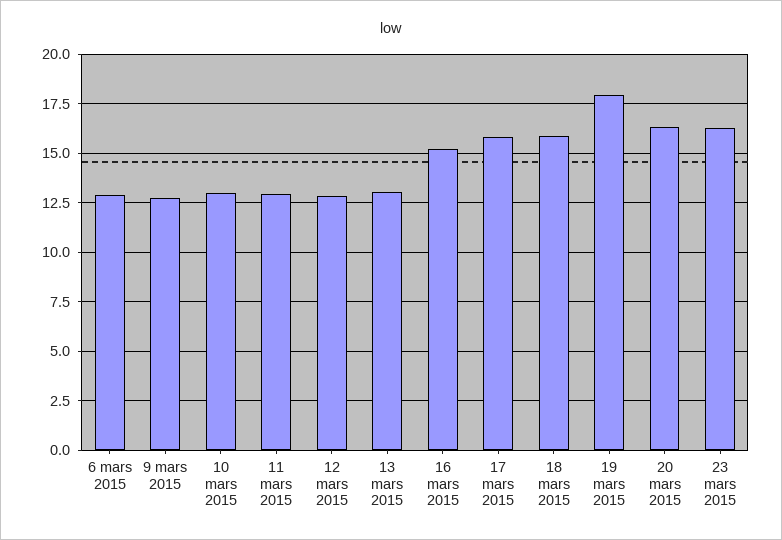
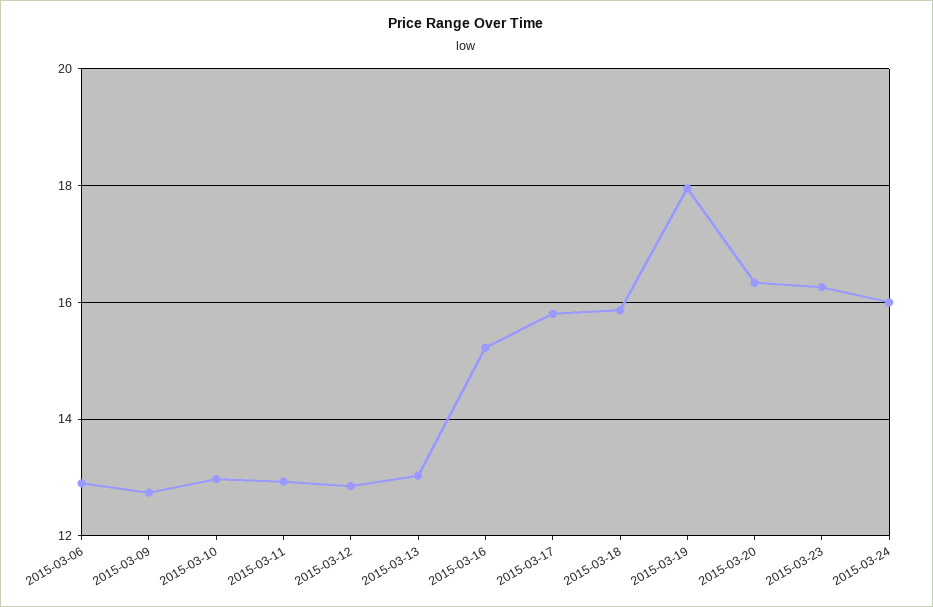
2015-03-24: none -> 16

